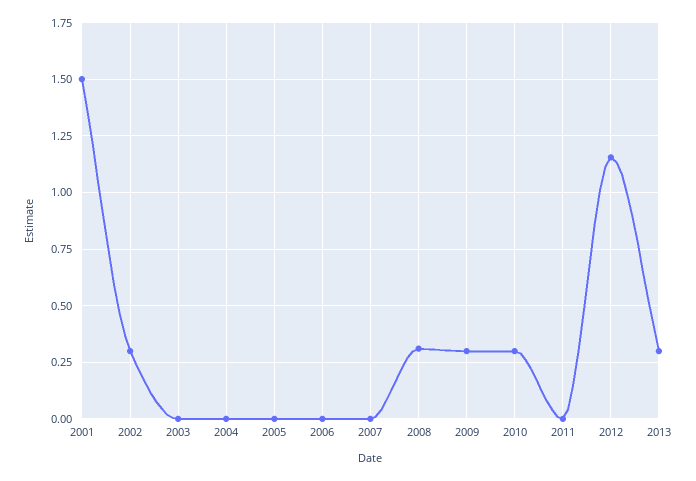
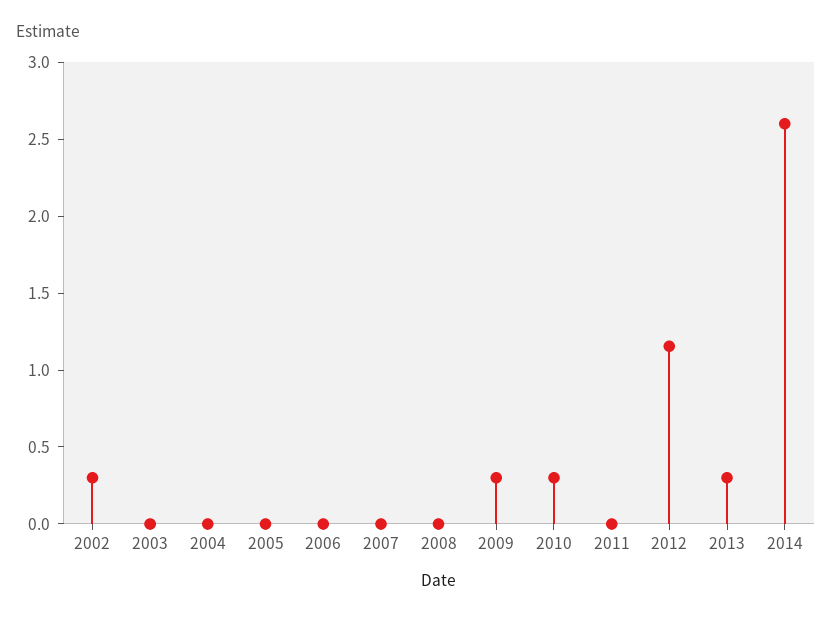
2001: 1.5 -> none
2008: 0.3 -> 0
2014: none -> 2.6

